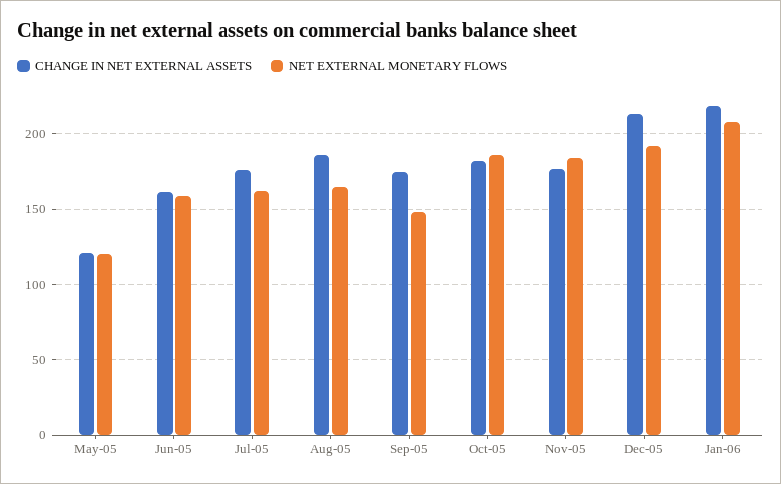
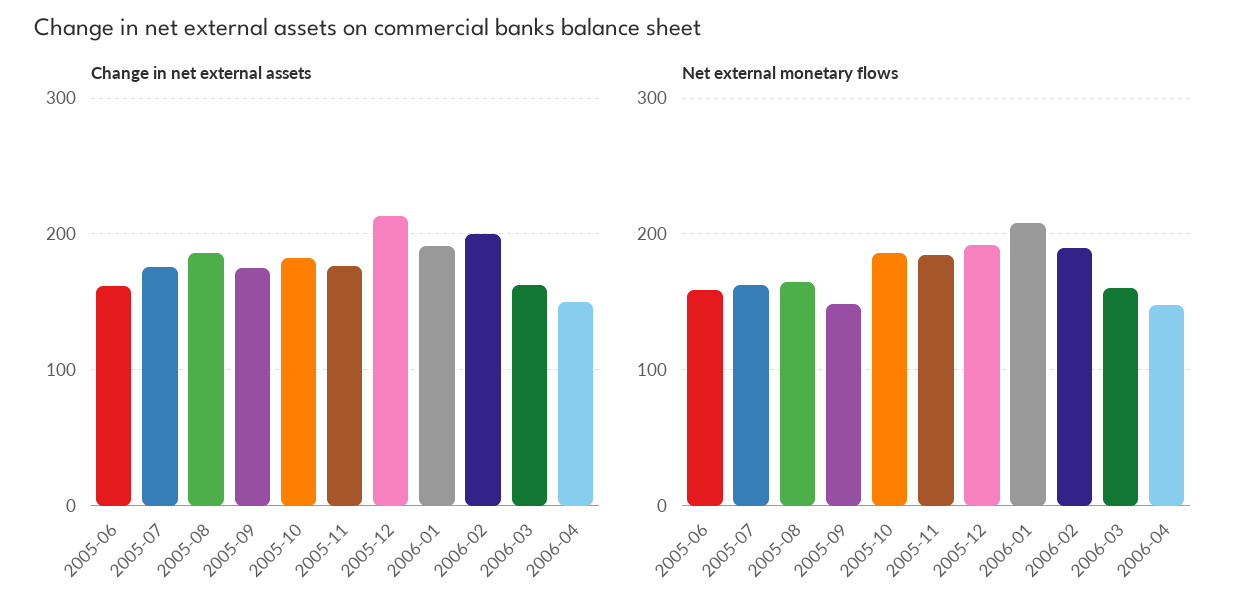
CHANGE IN NET EXTERNAL ASSETS, May-05: 120 -> none
NET EXTERNAL MONETARY FLOWS, May-05: 120 -> none
CHANGE IN NET EXTERNAL ASSETS, Jan-06: 220 -> 190
CHANGE IN NET EXTERNAL ASSETS, 2006-02: none -> 200
CHANGE IN NET EXTERNAL ASSETS, 2006-03: none -> 160
CHANGE IN NET EXTERNAL ASSETS, 2006-04: none -> 150
NET EXTERNAL MONETARY FLOWS, 2006-02: none -> 190
NET EXTERNAL MONETARY FLOWS, 2006-03: none -> 160
NET EXTERNAL MONETARY FLOWS, 2006-04: none -> 150

